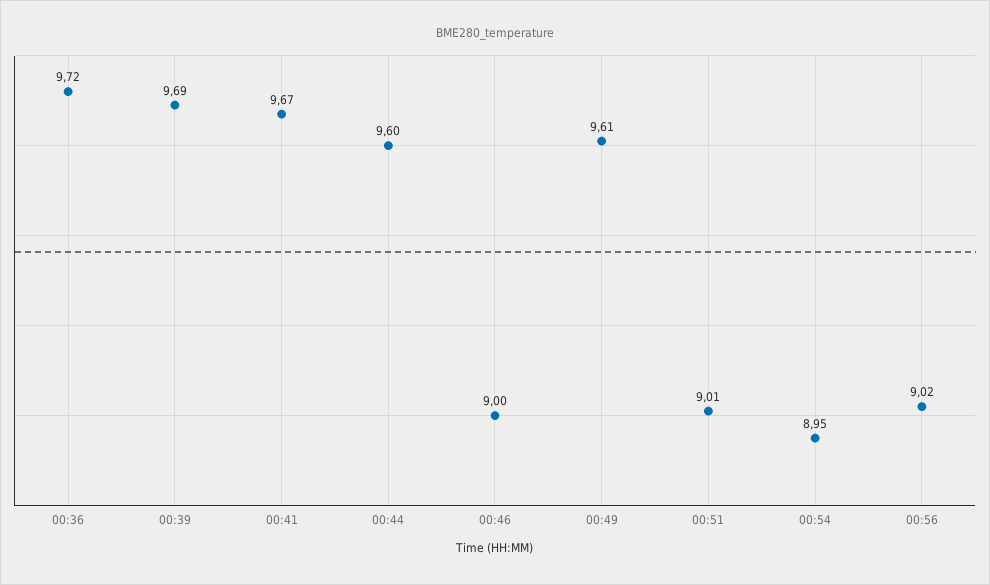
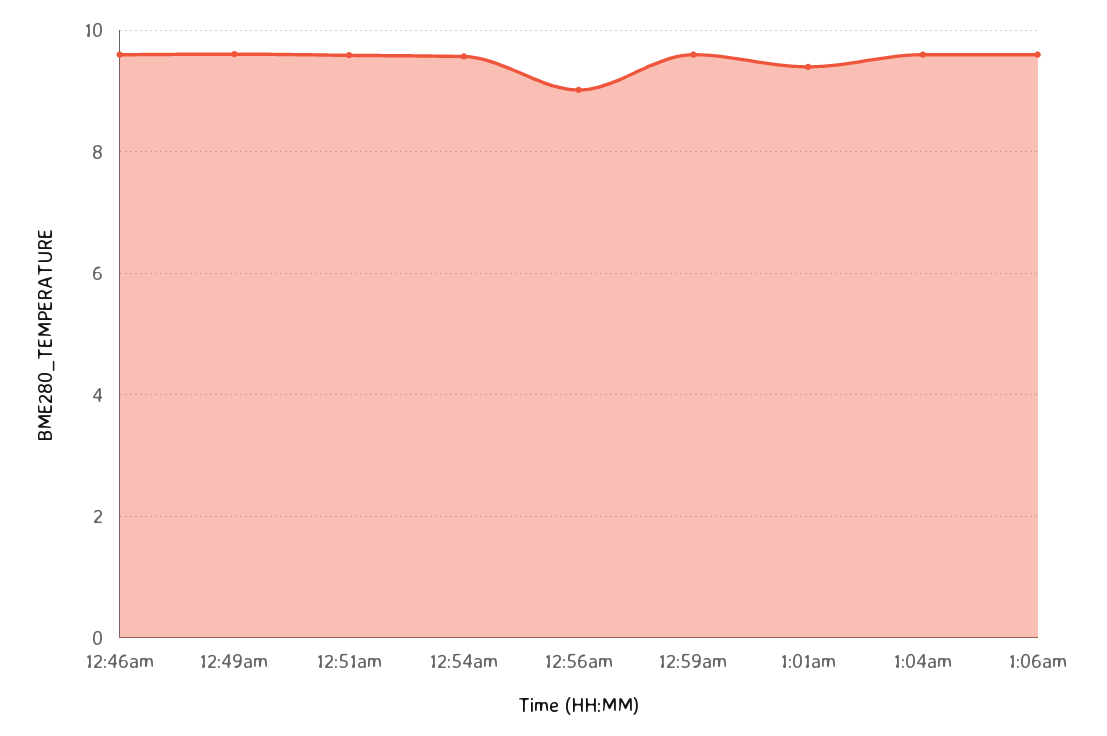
00:36: 9.72 -> none
00:39: 9.69 -> none
00:41: 9.67 -> none
00:44: 9.6 -> none
00:46: 9 -> 9.6
00:51: 9.01 -> 9.6
00:54: 8.95 -> 9.6
12:59am: none -> 9.6
1:01am: none -> 9.4
1:04am: none -> 9.6
1:06am: none -> 9.6

